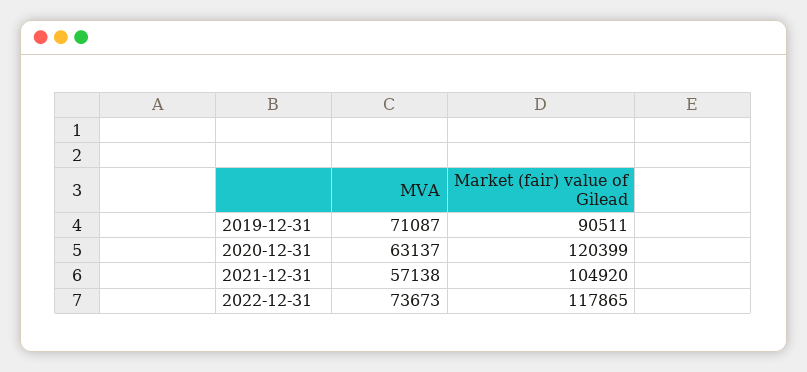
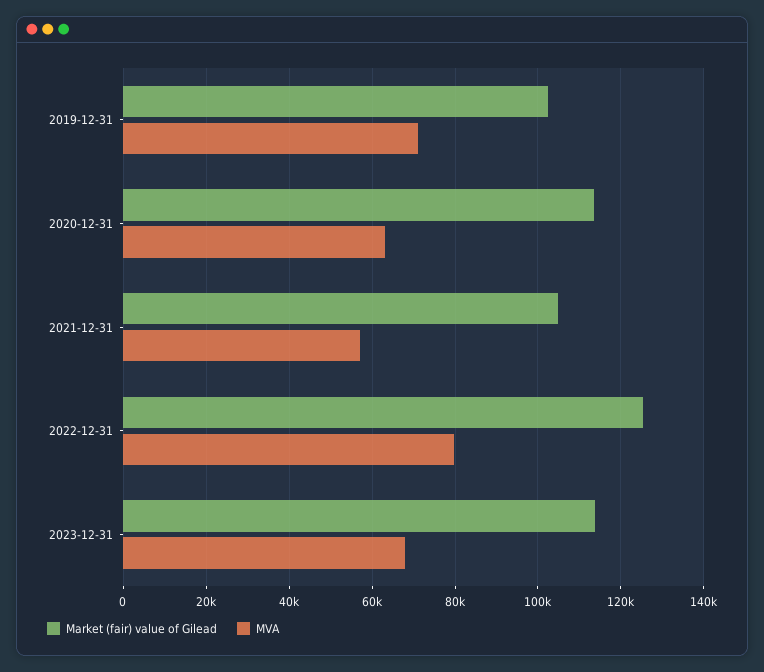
Market (fair) value of Gilead, 2019-12-31: 90511 -> 102000
Market (fair) value of Gilead, 2020-12-31: 120399 -> 114000
MVA, 2022-12-31: 73673 -> 80000
Market (fair) value of Gilead, 2022-12-31: 117865 -> 126000
Market (fair) value of Gilead, 2023-12-31: none -> 114000
MVA, 2023-12-31: none -> 68000

